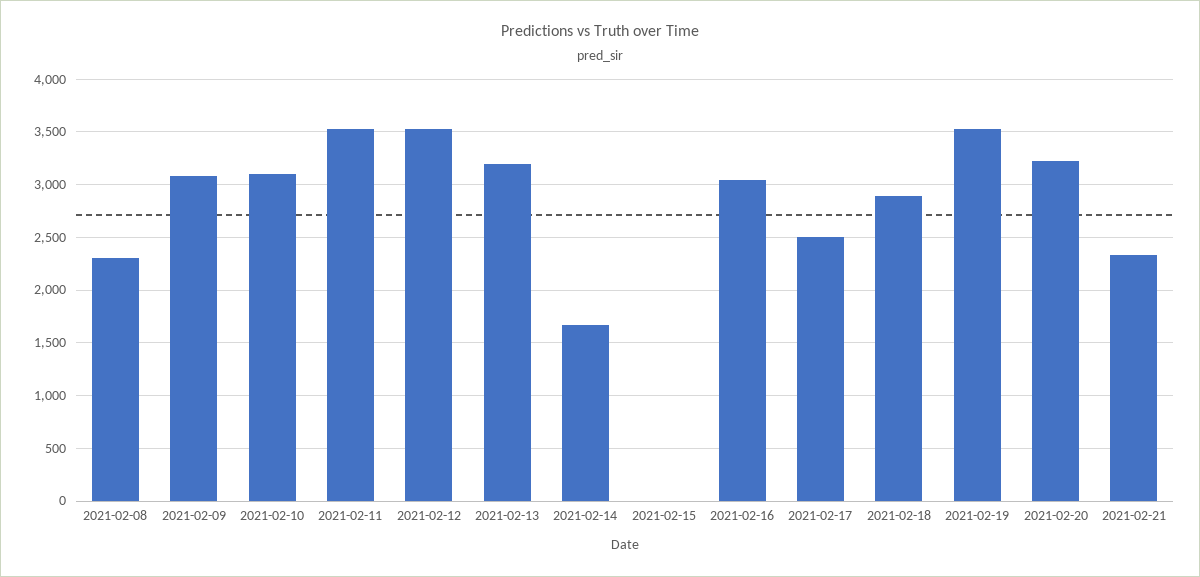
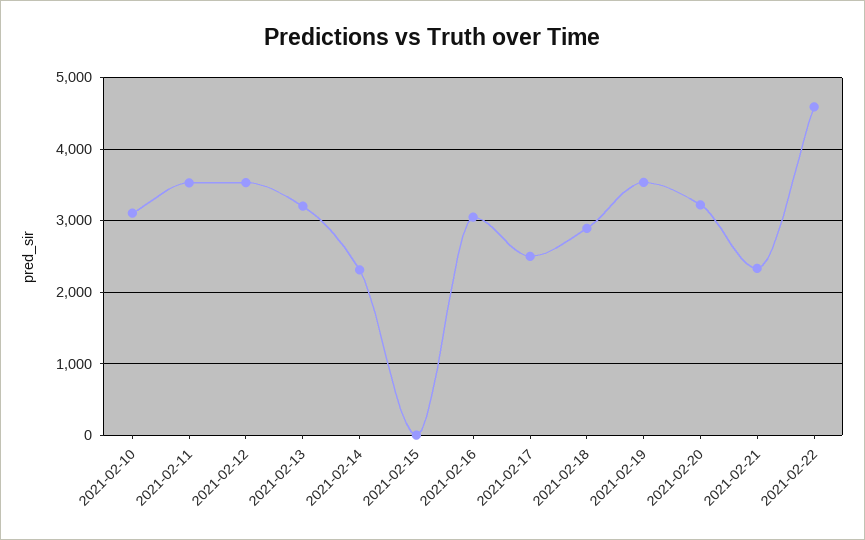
2021-02-08: 2300 -> none
2021-02-09: 3100 -> none
2021-02-14: 1700 -> 2300
2021-02-22: none -> 4600

